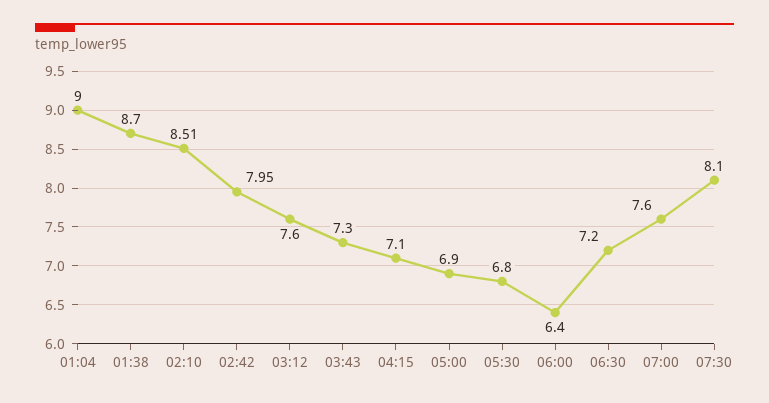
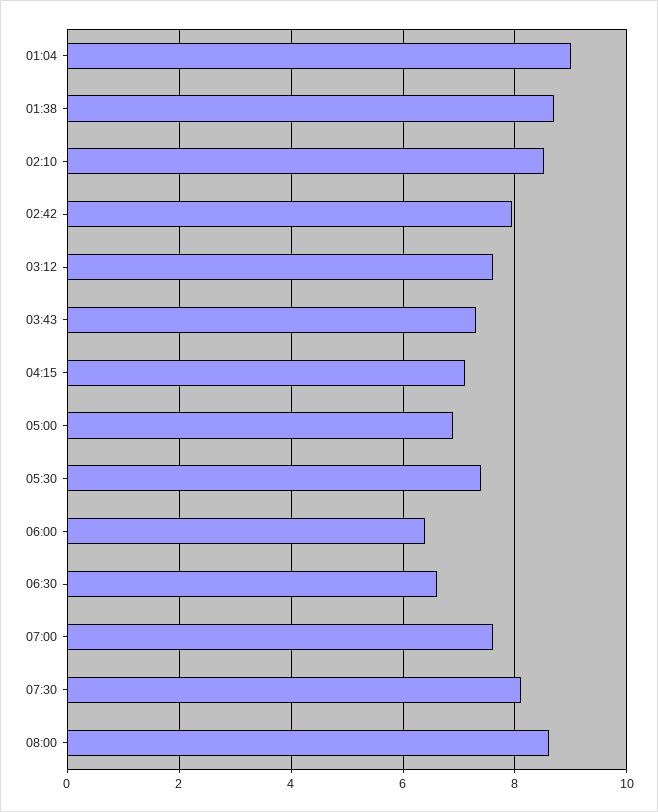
05:30: 6.8 -> 7.4
06:30: 7.2 -> 6.6
08:00: none -> 8.6

